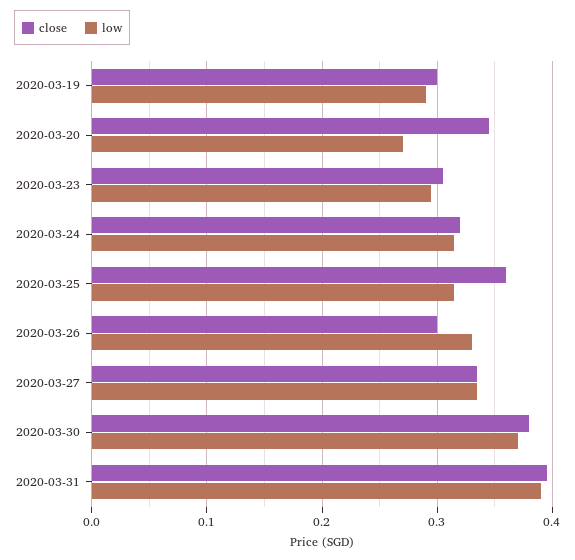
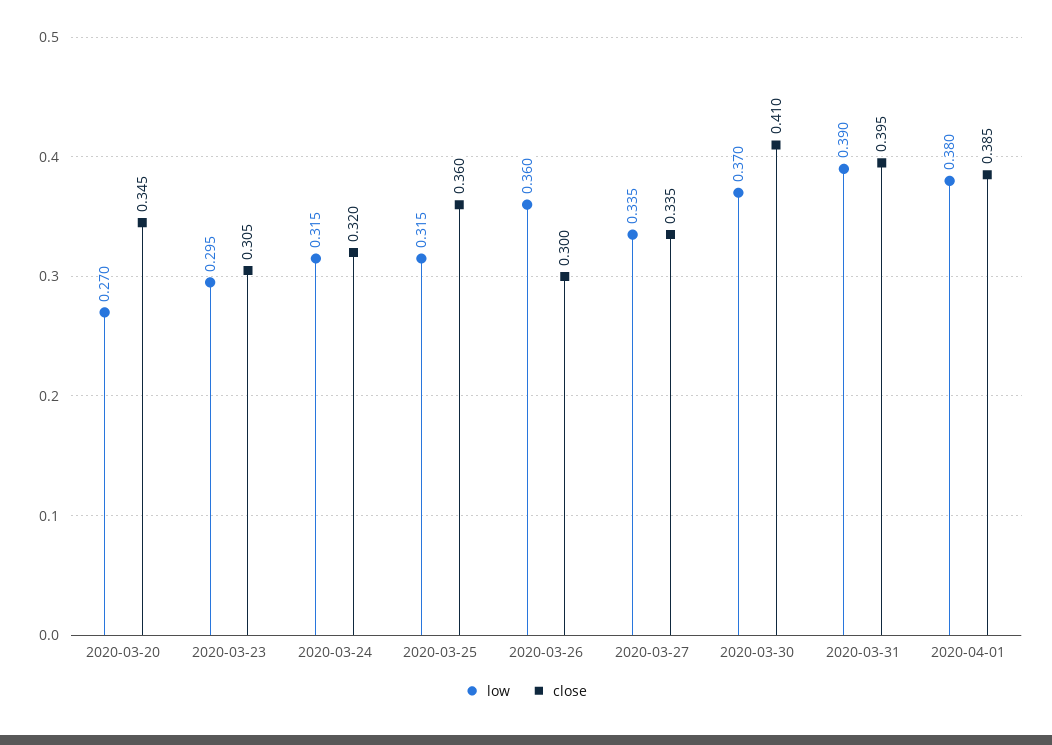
close, 2020-03-19: 0.3 -> none
low, 2020-03-19: 0.29 -> none
low, 2020-03-26: 0.33 -> 0.36
close, 2020-03-30: 0.38 -> 0.41
low, 2020-04-01: none -> 0.38
close, 2020-04-01: none -> 0.385

